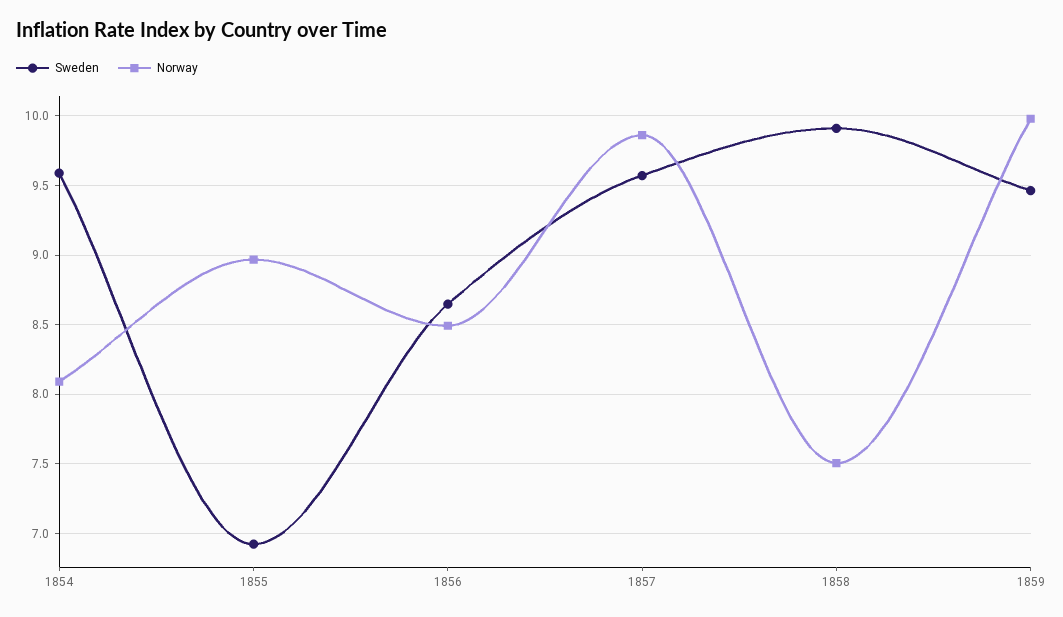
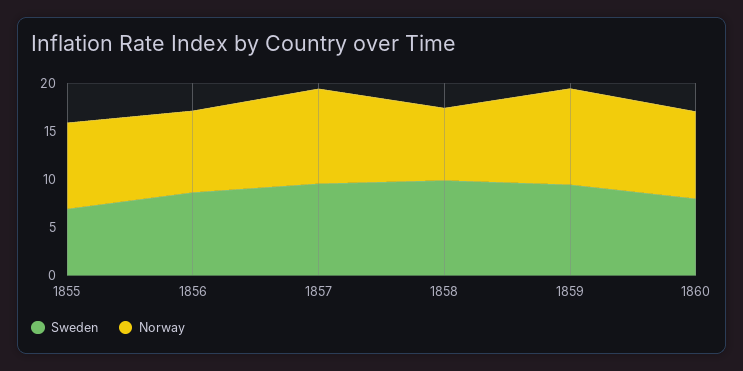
Sweden, 1854: 9.6 -> none
Norway, 1854: 8.1 -> none
Sweden, 1860: none -> 8
Norway, 1860: none -> 9

